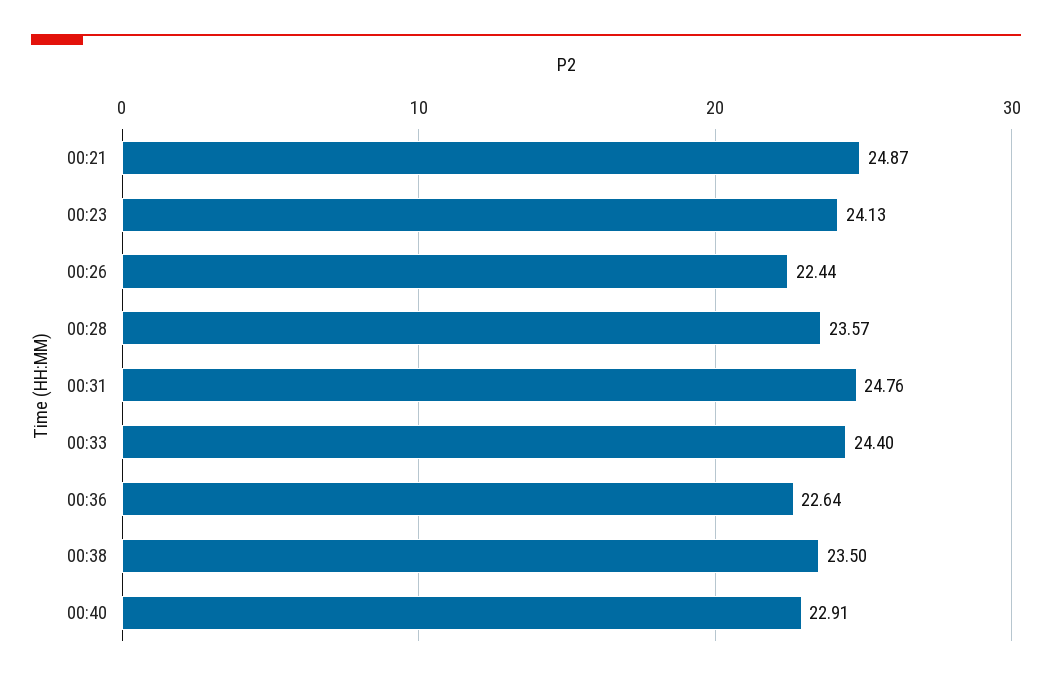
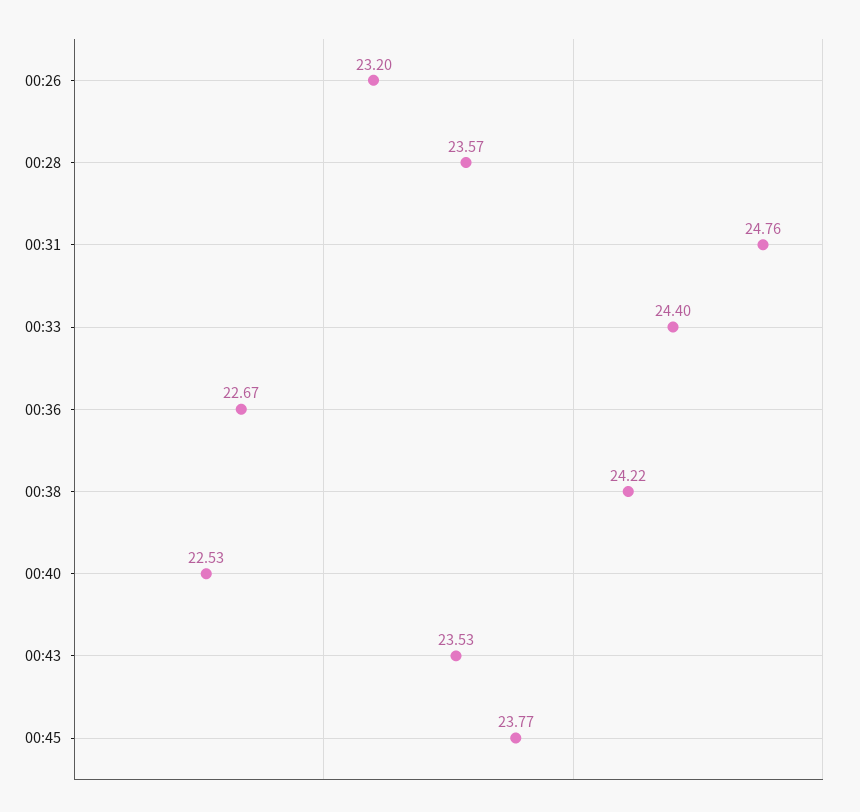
00:21: 24.87 -> none
00:23: 24.13 -> none
00:26: 22.44 -> 23.2
00:36: 22.64 -> 22.67
00:38: 23.5 -> 24.22
00:40: 22.91 -> 22.53
00:43: none -> 23.53
00:45: none -> 23.77

